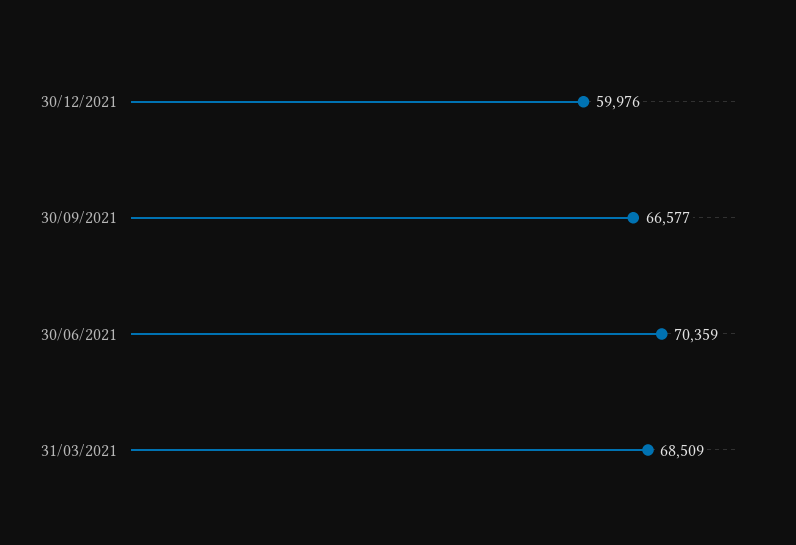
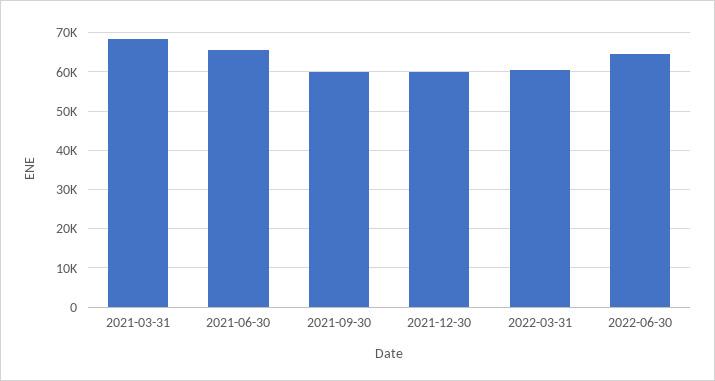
30/09/2021: 66577 -> 60000
30/06/2021: 70359 -> 66000
2022-03-31: none -> 60000
2022-06-30: none -> 64000

